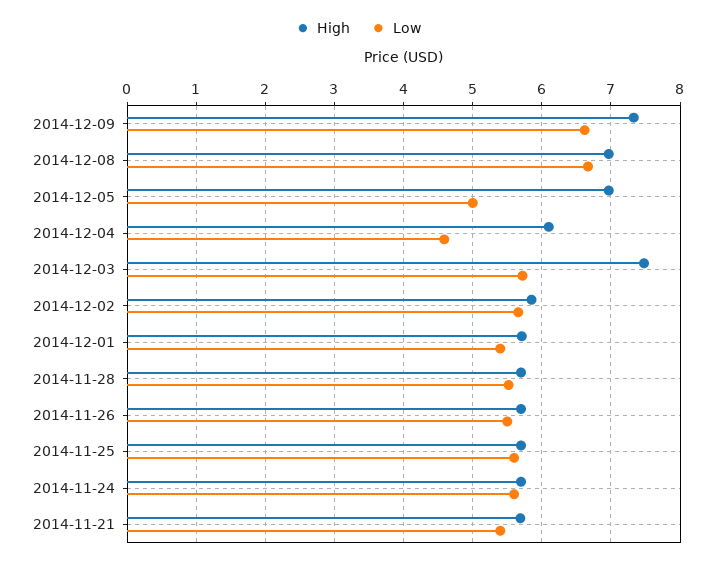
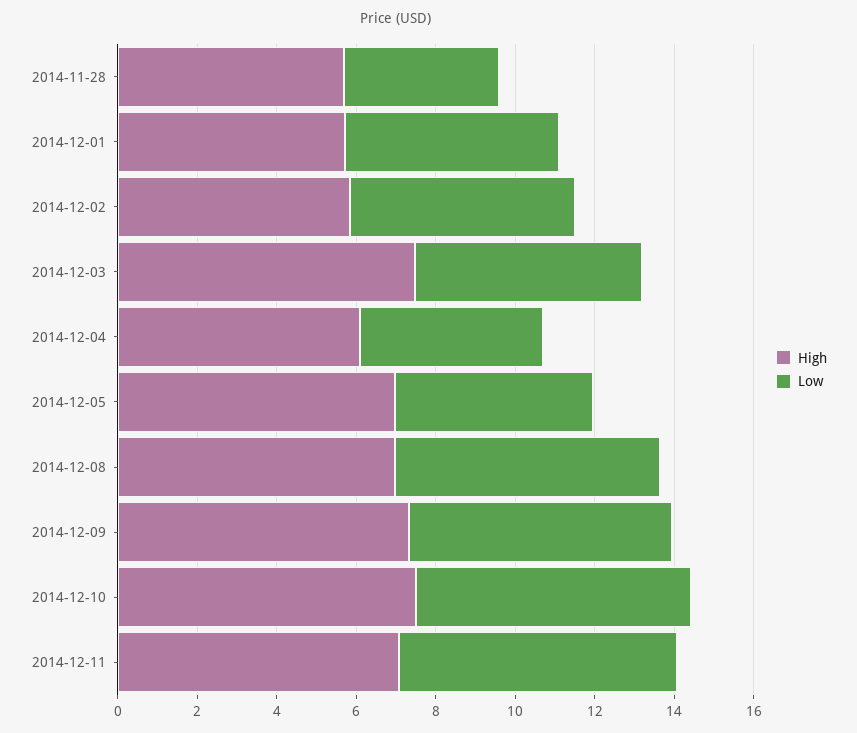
Low, 2014-11-28: 5.5 -> 4
High, 2014-11-26: 5.7 -> none
Low, 2014-11-26: 5.5 -> none
High, 2014-11-25: 5.7 -> none
Low, 2014-11-25: 5.6 -> none
High, 2014-11-24: 5.7 -> none
Low, 2014-11-24: 5.6 -> none
High, 2014-11-21: 5.7 -> none
Low, 2014-11-21: 5.4 -> none
High, 2014-12-10: none -> 7.5
Low, 2014-12-10: none -> 7
High, 2014-12-11: none -> 7
Low, 2014-12-11: none -> 7

